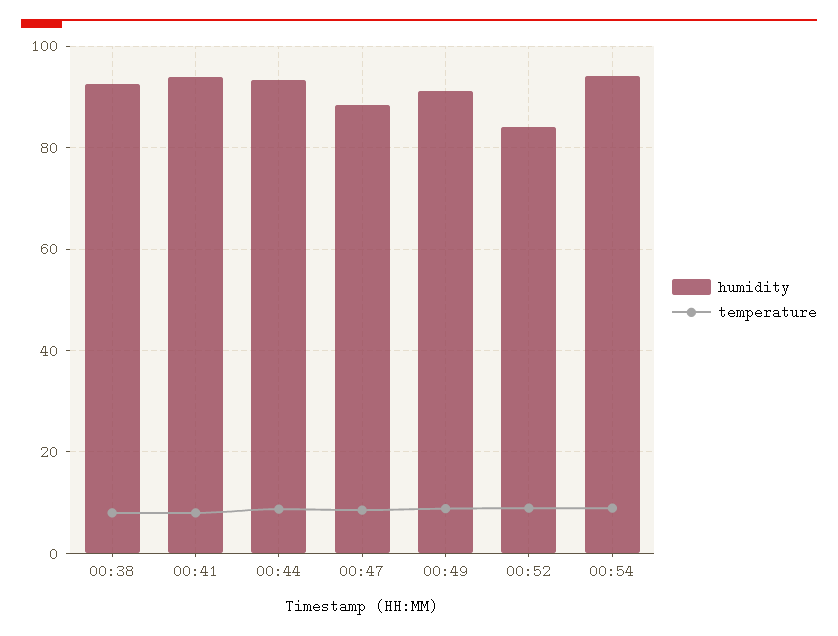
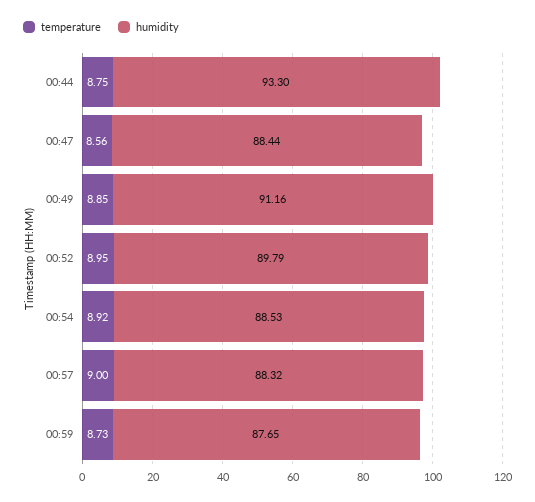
humidity, 00:38: 92 -> none
temperature, 00:38: 8 -> none
humidity, 00:41: 94 -> none
temperature, 00:41: 8 -> none
humidity, 00:52: 84 -> 89.79
humidity, 00:54: 94 -> 88.53
temperature, 00:57: none -> 9
humidity, 00:57: none -> 88.32
temperature, 00:59: none -> 8.73
humidity, 00:59: none -> 87.65

